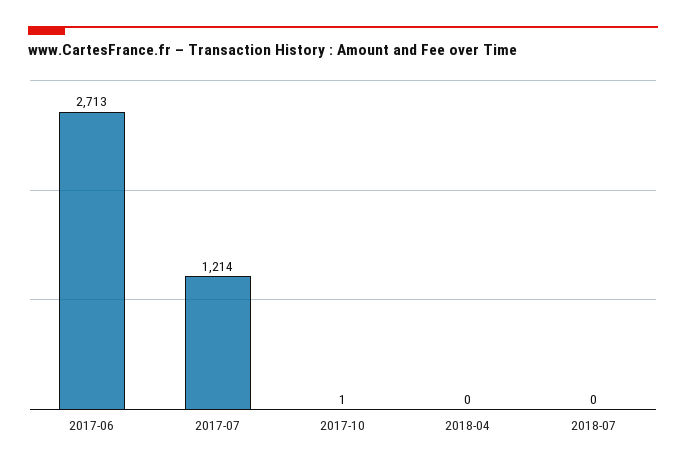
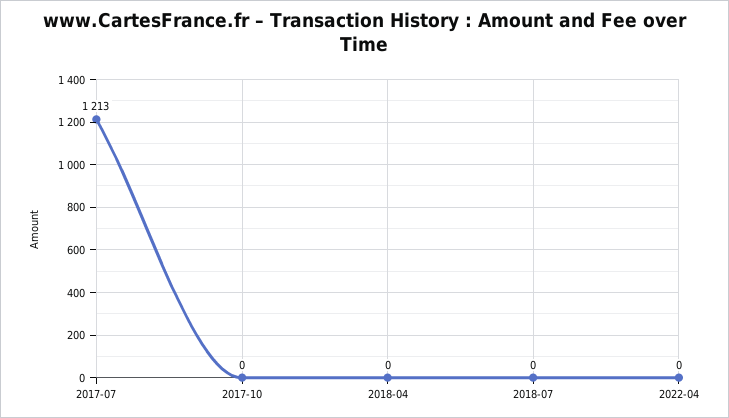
2017-06: 2713 -> none
2017-07: 1214 -> 1213
2017-10: 1 -> 0
2022-04: none -> 0

